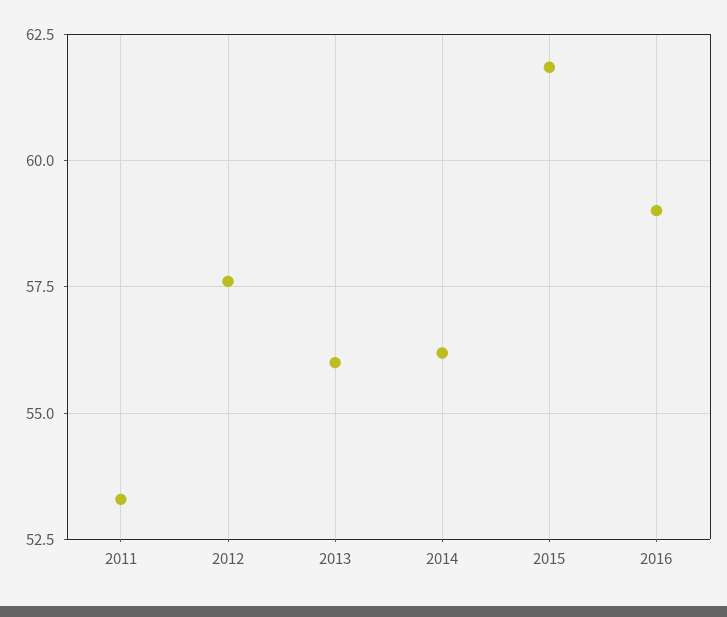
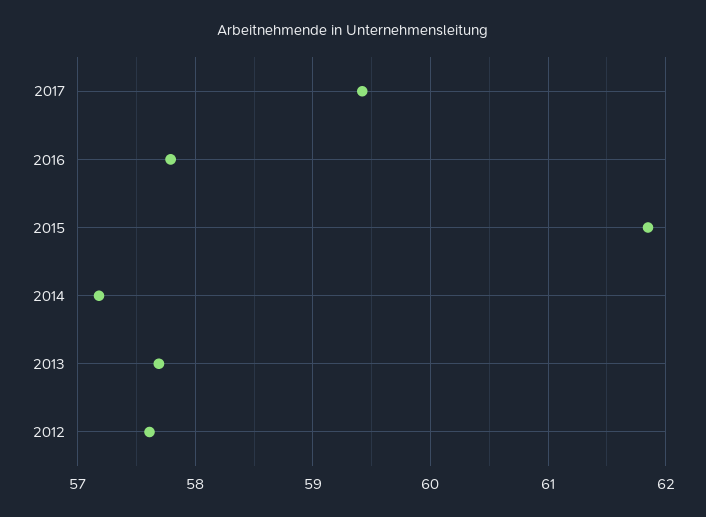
2011: 53.25 -> none
2013: 56 -> 57.7
2014: 56.25 -> 57.2
2016: 59 -> 57.8
2017: none -> 59.4

